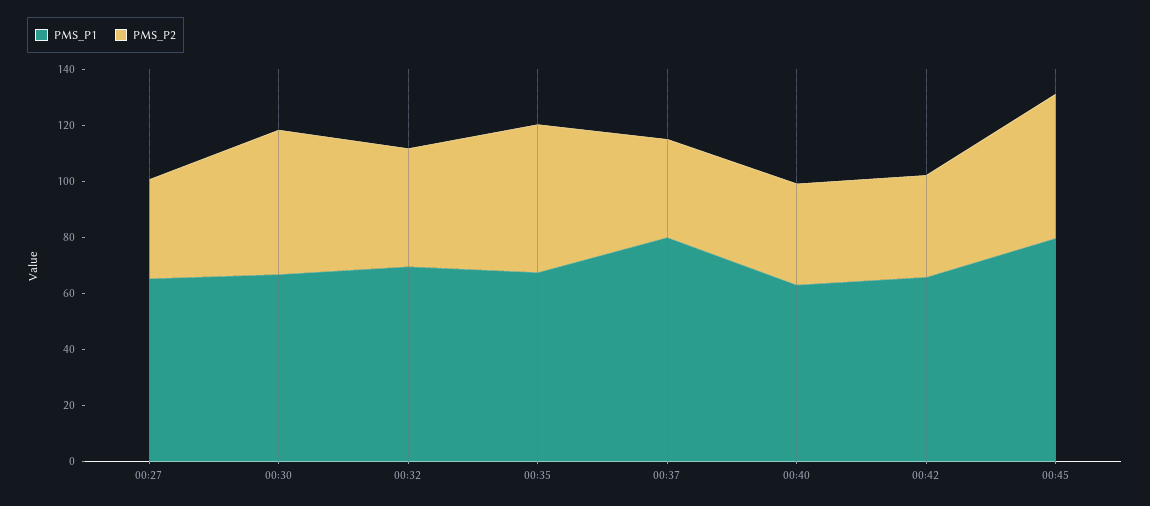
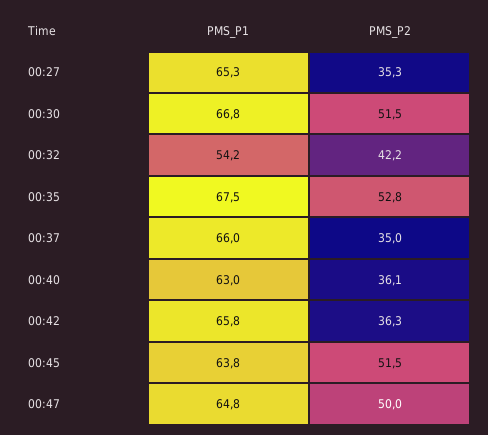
PMS_P1, 00:32: 70 -> 54.2
PMS_P1, 00:37: 80 -> 66
PMS_P1, 00:45: 80 -> 63.8
PMS_P1, 00:47: none -> 64.8
PMS_P2, 00:47: none -> 50

